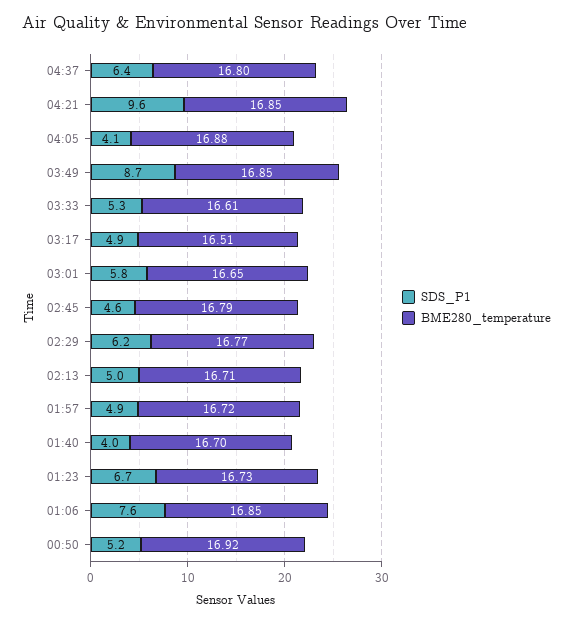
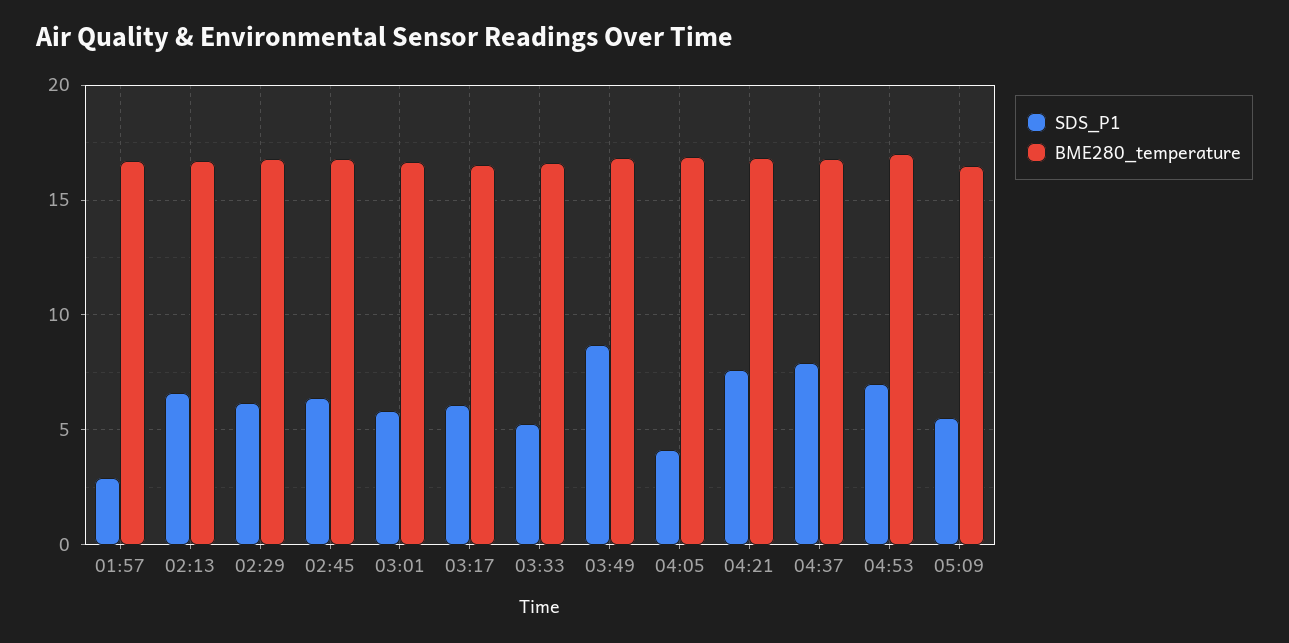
SDS_P1, 04:37: 6.4 -> 8
SDS_P1, 04:21: 9.6 -> 7.5
SDS_P1, 03:17: 4.9 -> 6
SDS_P1, 02:45: 4.6 -> 6.5
SDS_P1, 02:13: 5 -> 6.5
SDS_P1, 01:57: 4.9 -> 3
SDS_P1, 01:40: 4 -> none
BME280_temperature, 01:40: 16.7 -> none
SDS_P1, 01:23: 6.7 -> none
BME280_temperature, 01:23: 16.73 -> none
SDS_P1, 01:06: 7.6 -> none
BME280_temperature, 01:06: 16.85 -> none
SDS_P1, 00:50: 5.2 -> none
BME280_temperature, 00:50: 16.92 -> none
SDS_P1, 04:53: none -> 7
BME280_temperature, 04:53: none -> 17
SDS_P1, 05:09: none -> 5.5
BME280_temperature, 05:09: none -> 16.5

